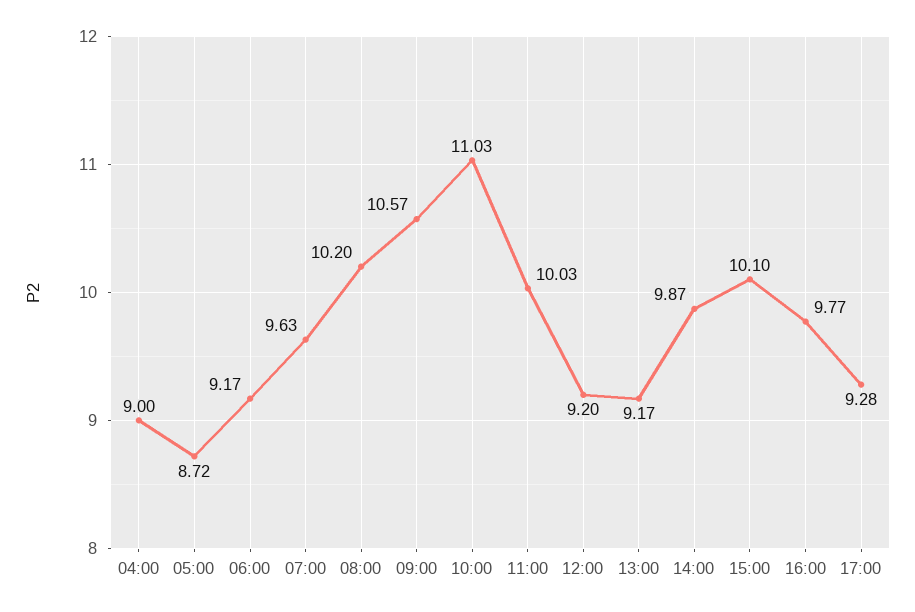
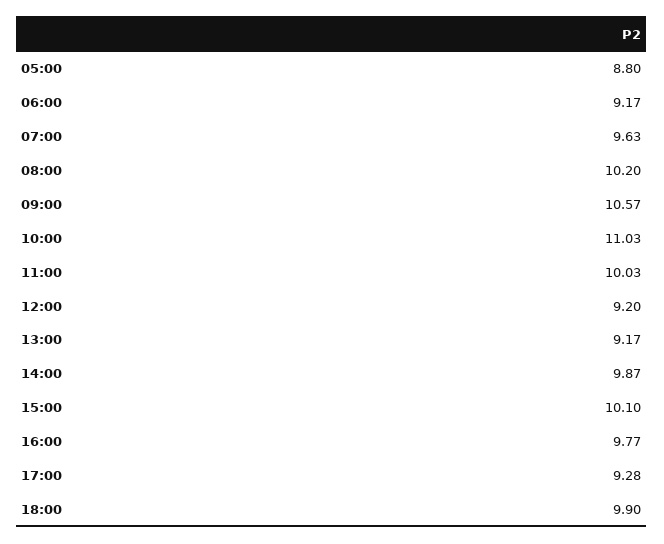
04:00: 9 -> none
05:00: 8.72 -> 8.8
18:00: none -> 9.9

